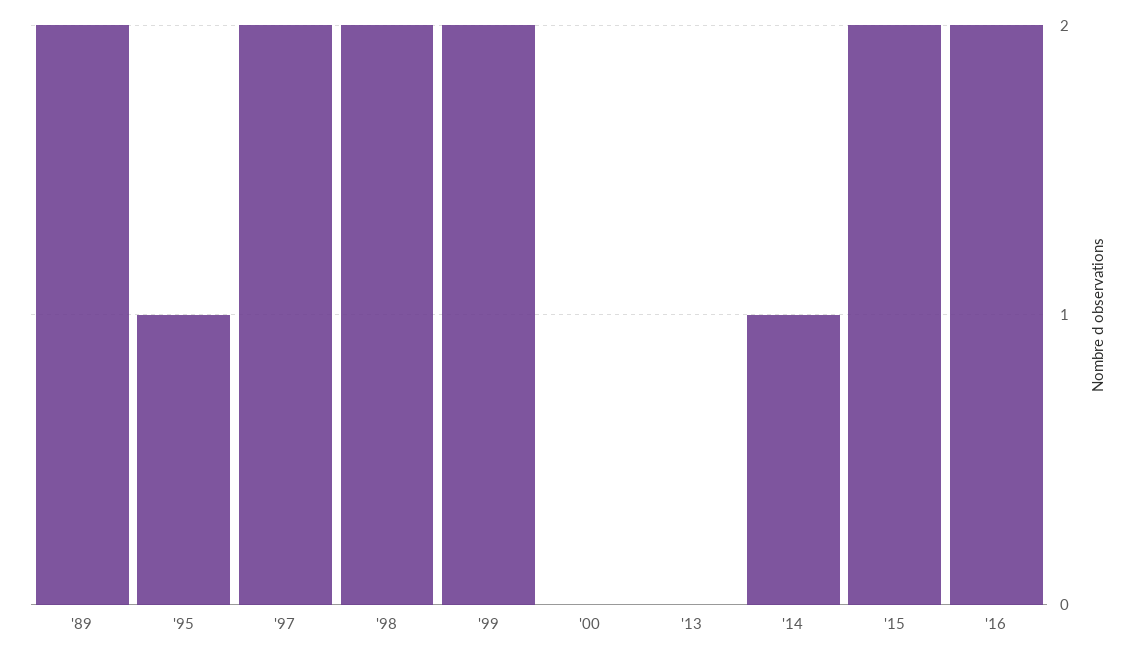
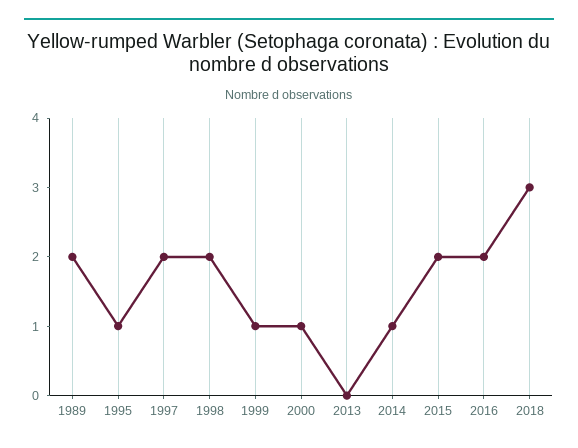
'99: 2 -> 1
'00: 0 -> 1
2018: none -> 3

